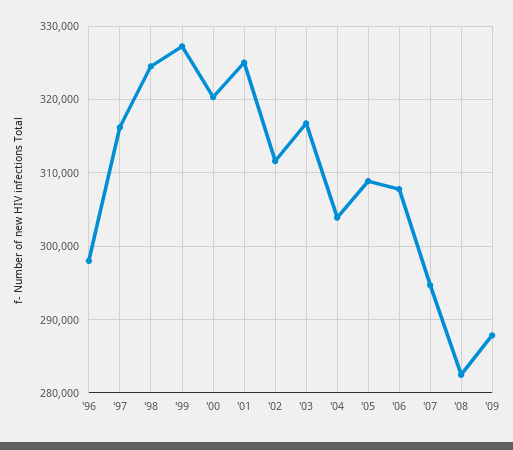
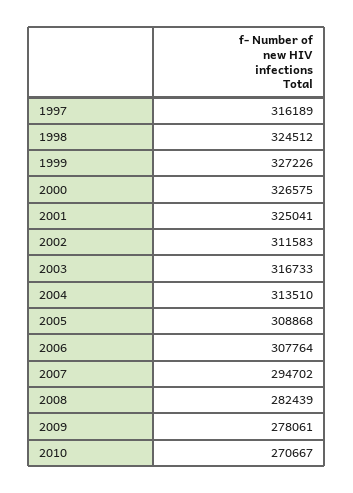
'96: 298000 -> none
'00: 320000 -> 326575
'04: 304000 -> 313510
'09: 288000 -> 278061
2010: none -> 270667

